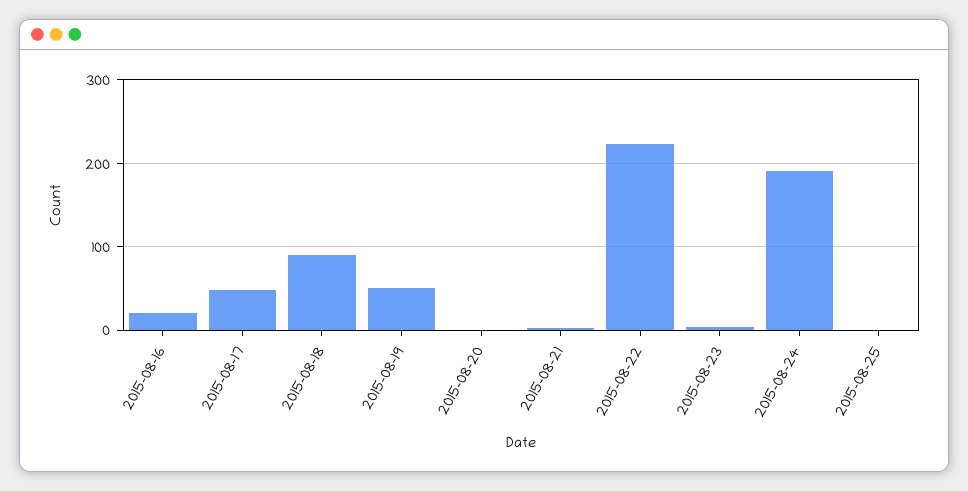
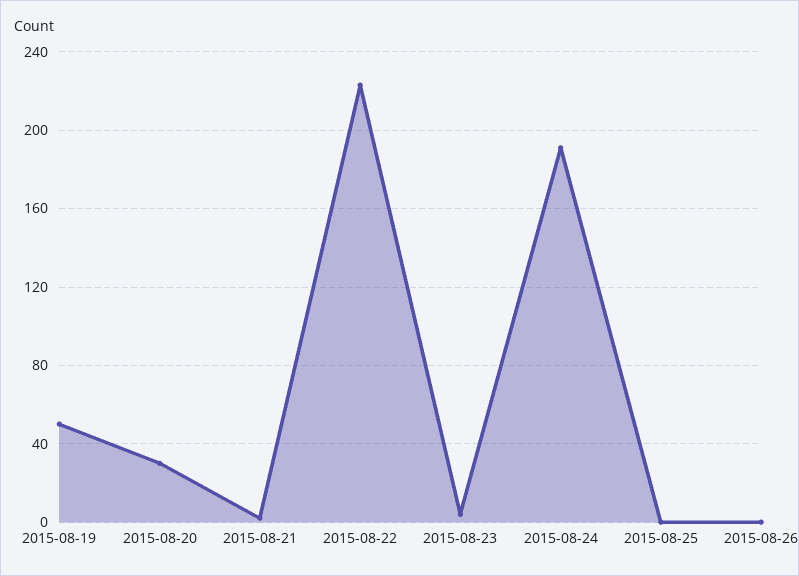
2015-08-16: 20 -> none
2015-08-17: 50 -> none
2015-08-18: 90 -> none
2015-08-20: 0 -> 30
2015-08-26: none -> 0

